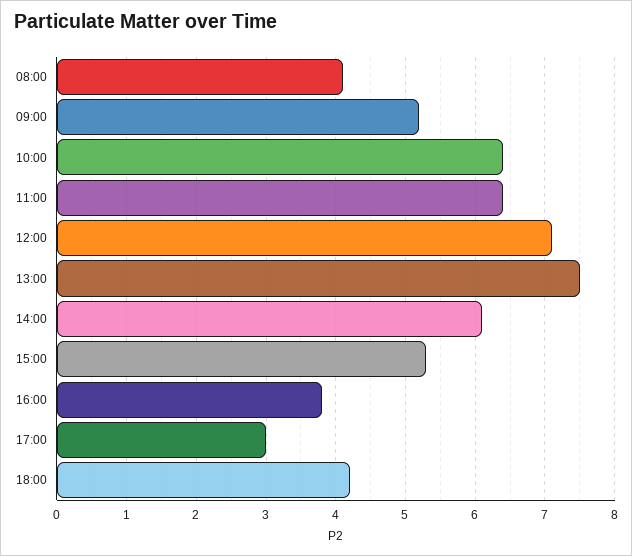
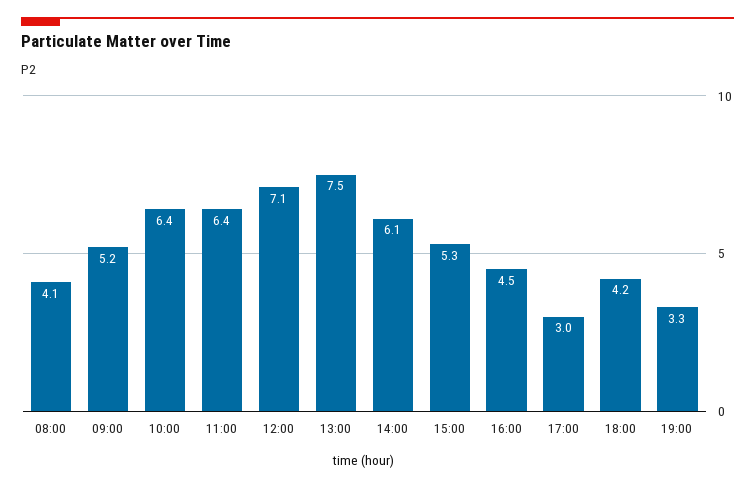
16:00: 3.8 -> 4.5
19:00: none -> 3.3

